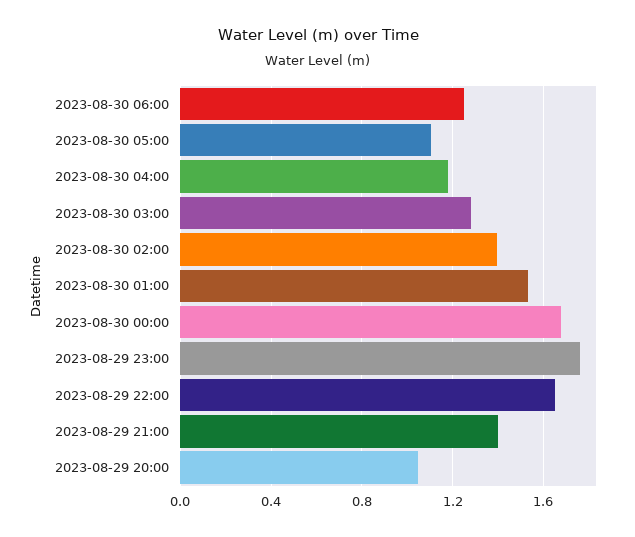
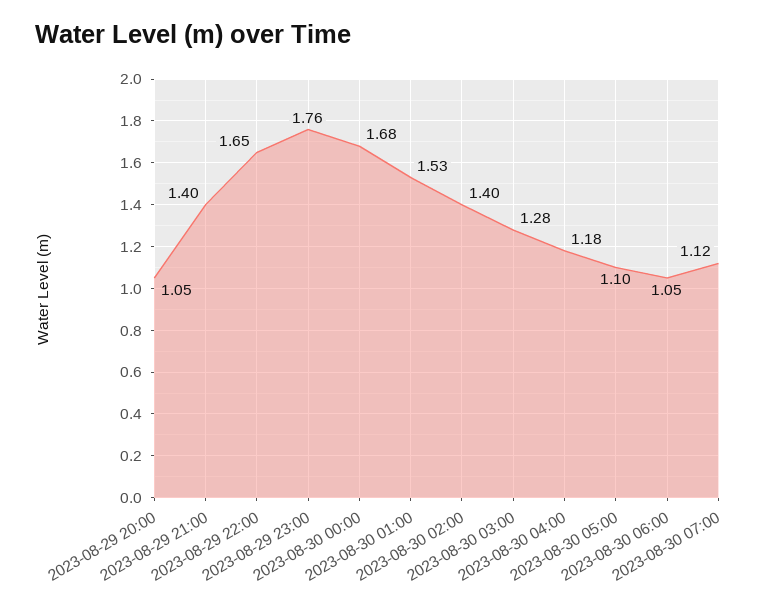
2023-08-30 06:00: 1.25 -> 1.05
2023-08-30 07:00: none -> 1.12

